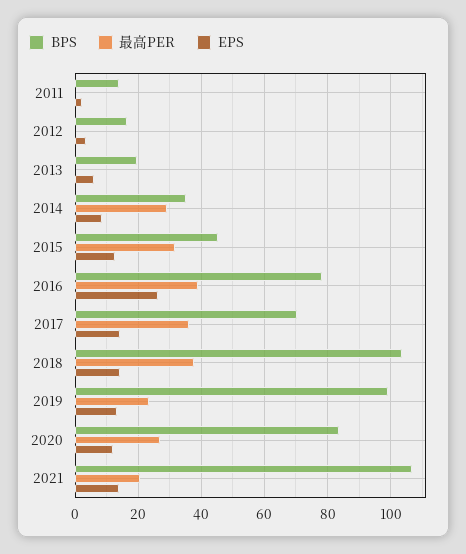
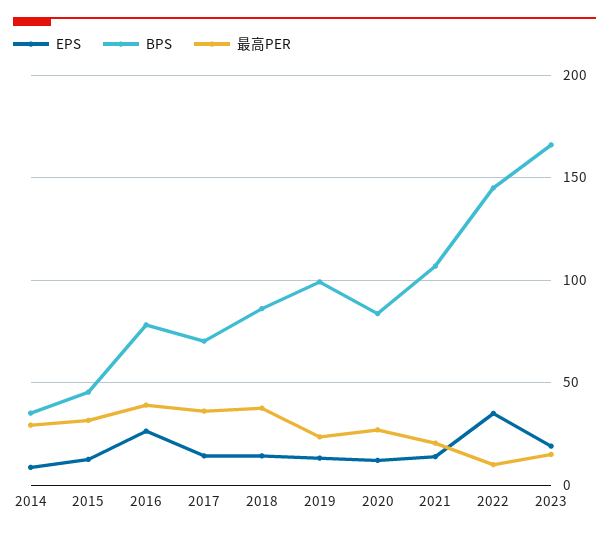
BPS, 2011: 14 -> none
最高PER, 2011: 0 -> none
EPS, 2011: 2 -> none
BPS, 2012: 16 -> none
最高PER, 2012: 0 -> none
EPS, 2012: 4 -> none
BPS, 2013: 20 -> none
最高PER, 2013: 0 -> none
EPS, 2013: 6 -> none
BPS, 2018: 104 -> 85
EPS, 2022: none -> 35
BPS, 2022: none -> 145
最高PER, 2022: none -> 10
EPS, 2023: none -> 20
BPS, 2023: none -> 165
最高PER, 2023: none -> 15

